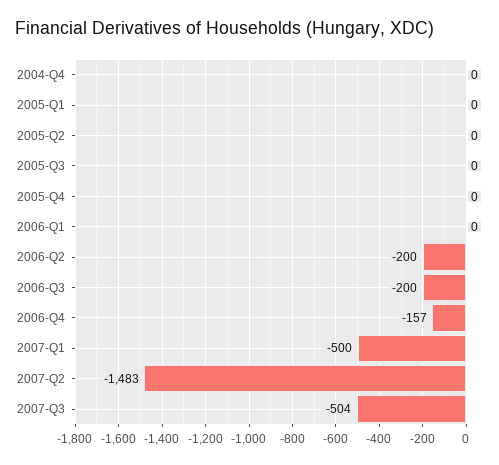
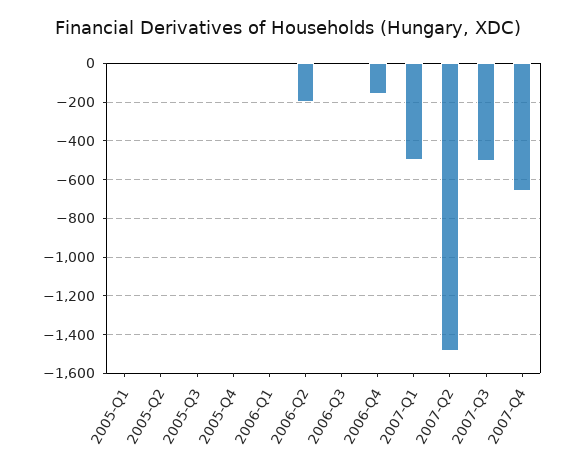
2004-Q4: 0 -> none
2006-Q3: -200 -> 0
2007-Q4: none -> -650

